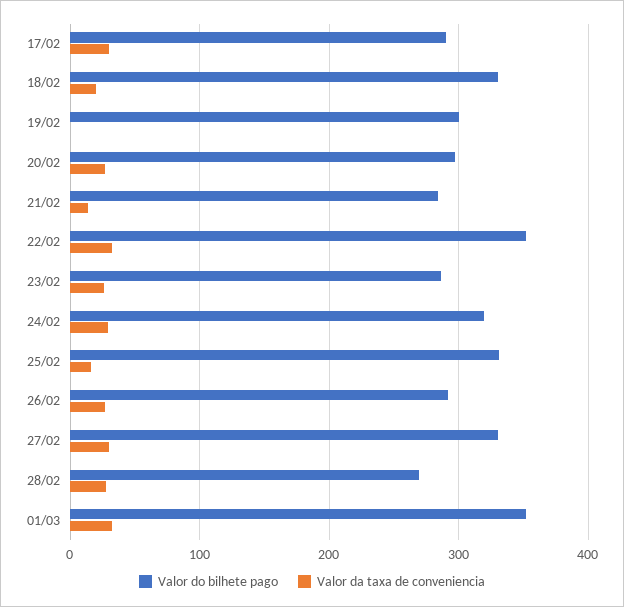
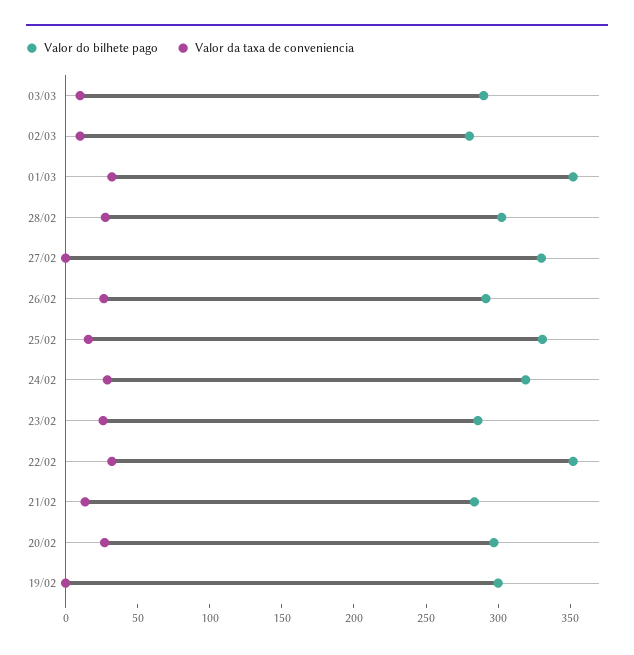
Valor do bilhete pago, 17/02: 290 -> none
Valor da taxa de conveniencia, 17/02: 30 -> none
Valor do bilhete pago, 18/02: 330 -> none
Valor da taxa de conveniencia, 18/02: 20 -> none
Valor da taxa de conveniencia, 27/02: 30 -> 0
Valor do bilhete pago, 28/02: 270 -> 300
Valor do bilhete pago, 03/03: none -> 290
Valor da taxa de conveniencia, 03/03: none -> 10
Valor do bilhete pago, 02/03: none -> 280
Valor da taxa de conveniencia, 02/03: none -> 10

